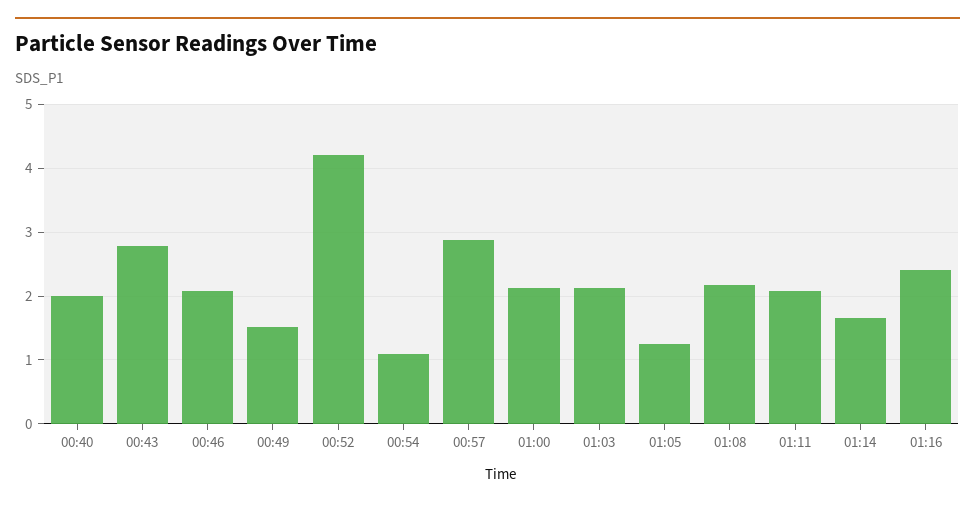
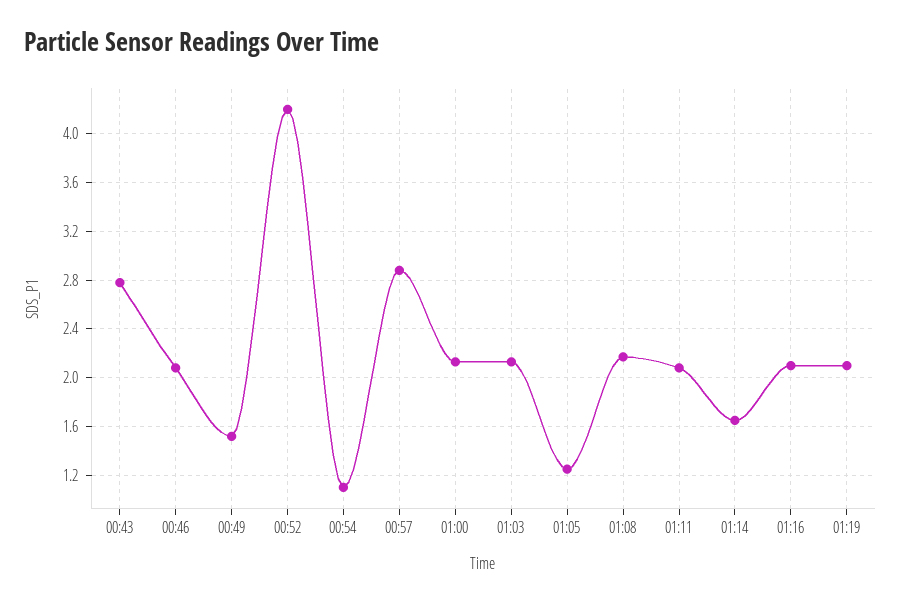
00:40: 2 -> none
01:16: 2.4 -> 2.1
01:19: none -> 2.1

